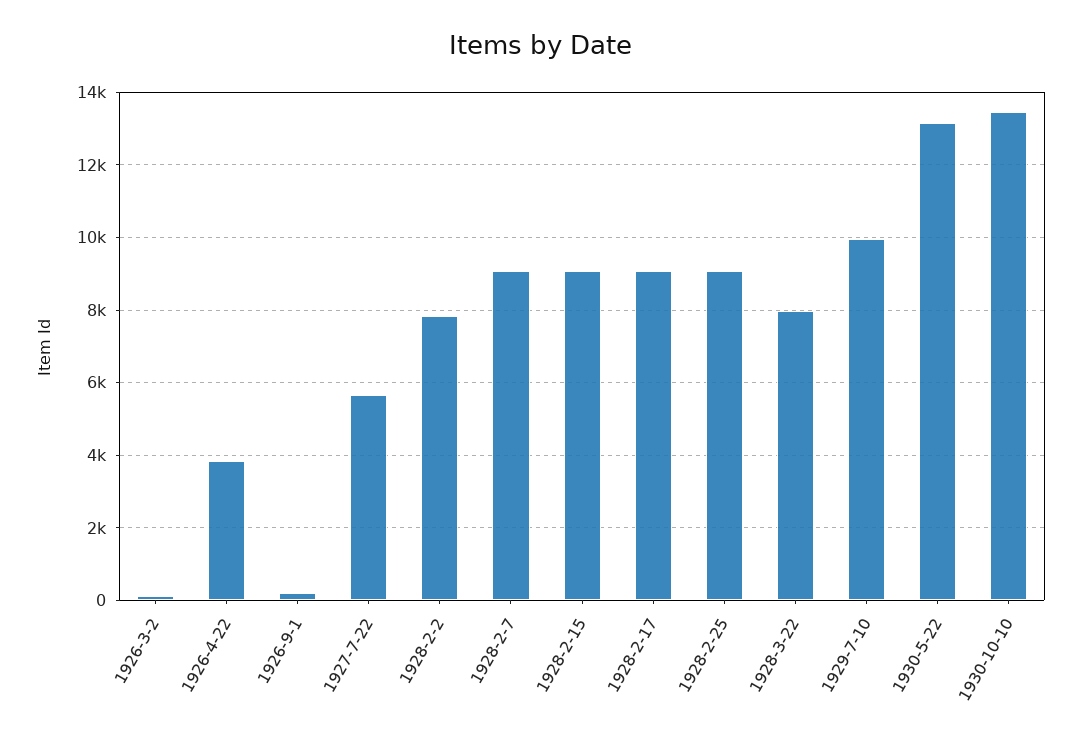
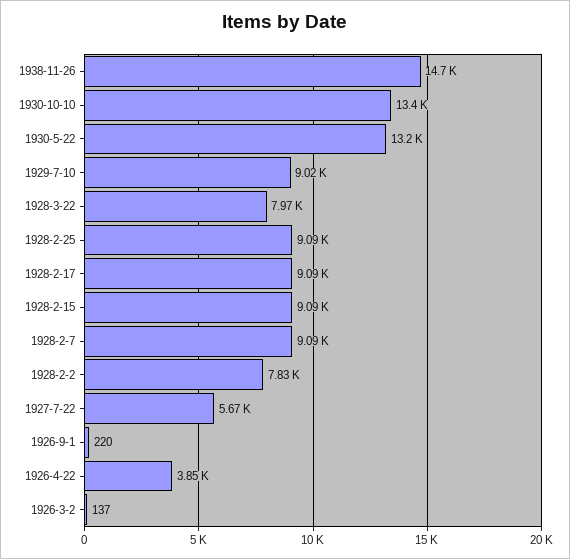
1929-7-10: 10000 -> 9020
1938-11-26: none -> 14700

